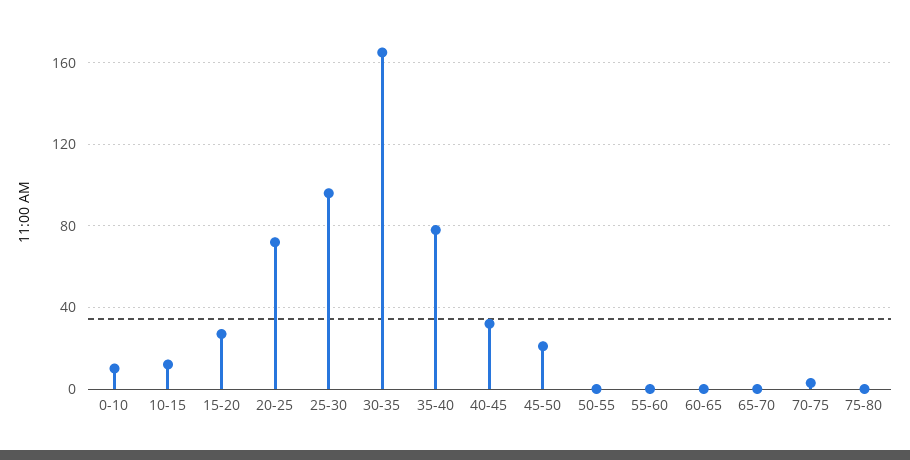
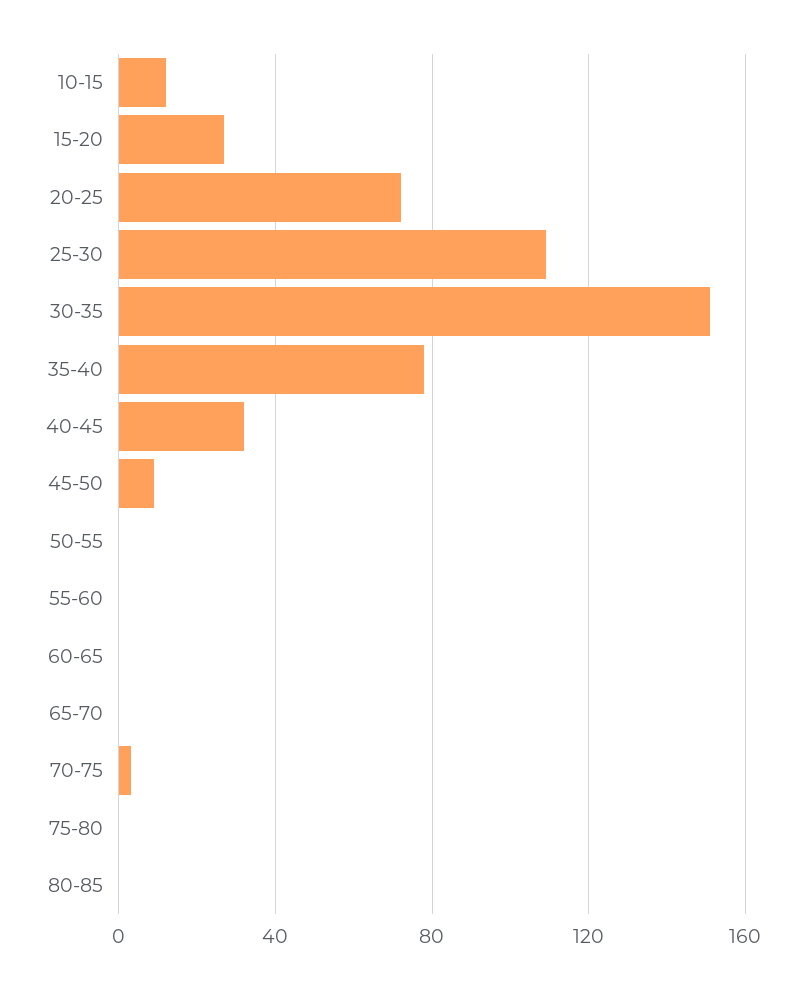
0-10: 10 -> none
25-30: 95 -> 110
30-35: 165 -> 150
45-50: 20 -> 10
80-85: none -> 0

